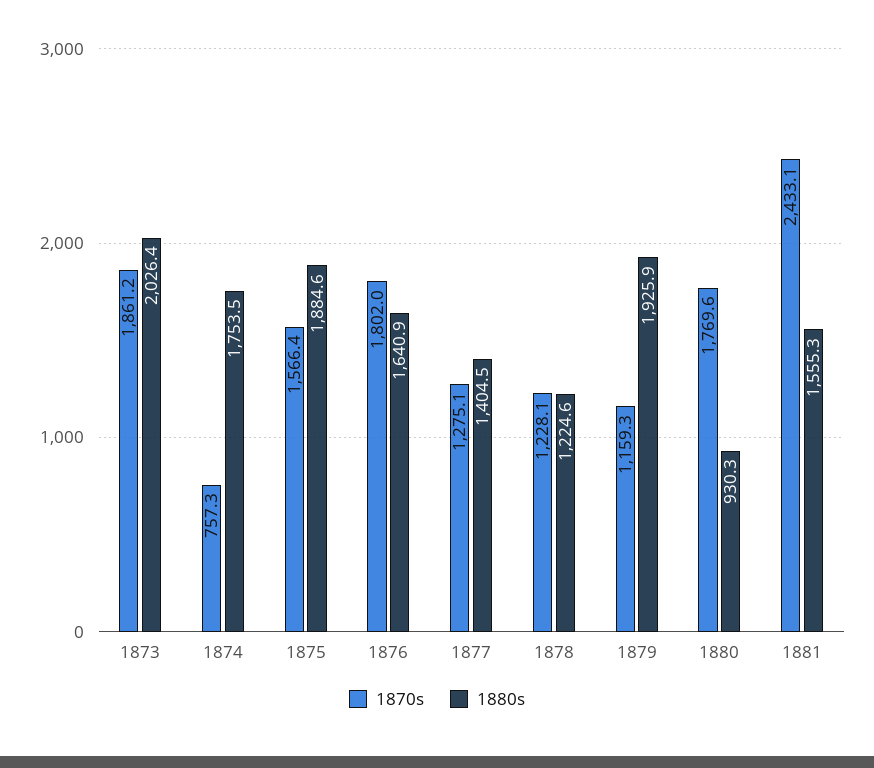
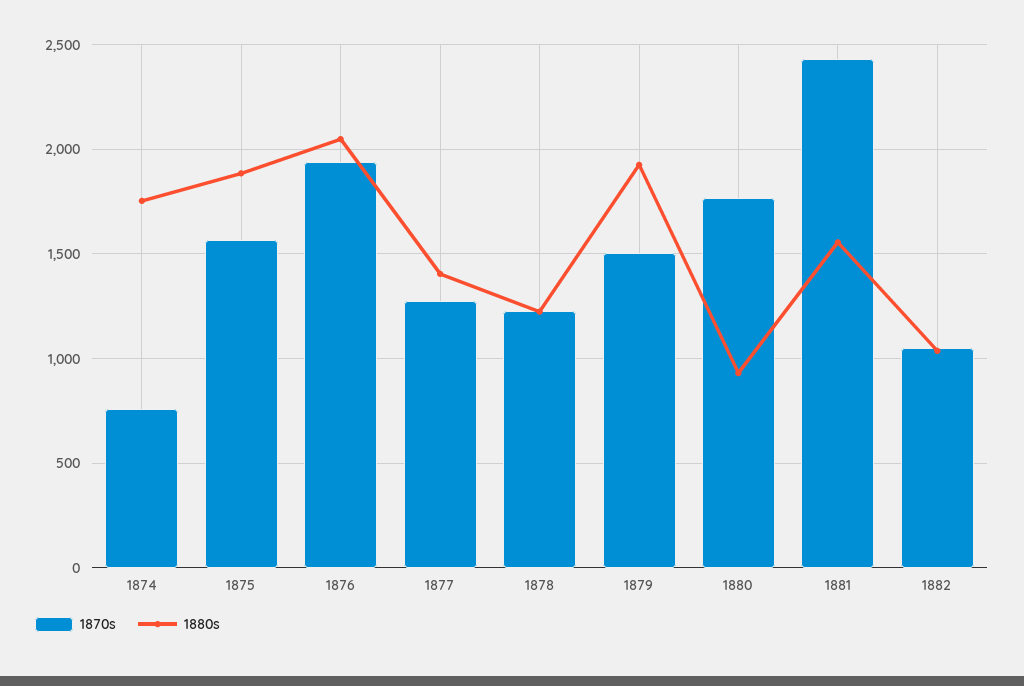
1870s, 1873: 1861.2 -> none
1880s, 1873: 2026.4 -> none
1870s, 1876: 1802 -> 1950
1880s, 1876: 1640.9 -> 2050
1870s, 1879: 1159.3 -> 1500
1870s, 1882: none -> 1050
1880s, 1882: none -> 1050

